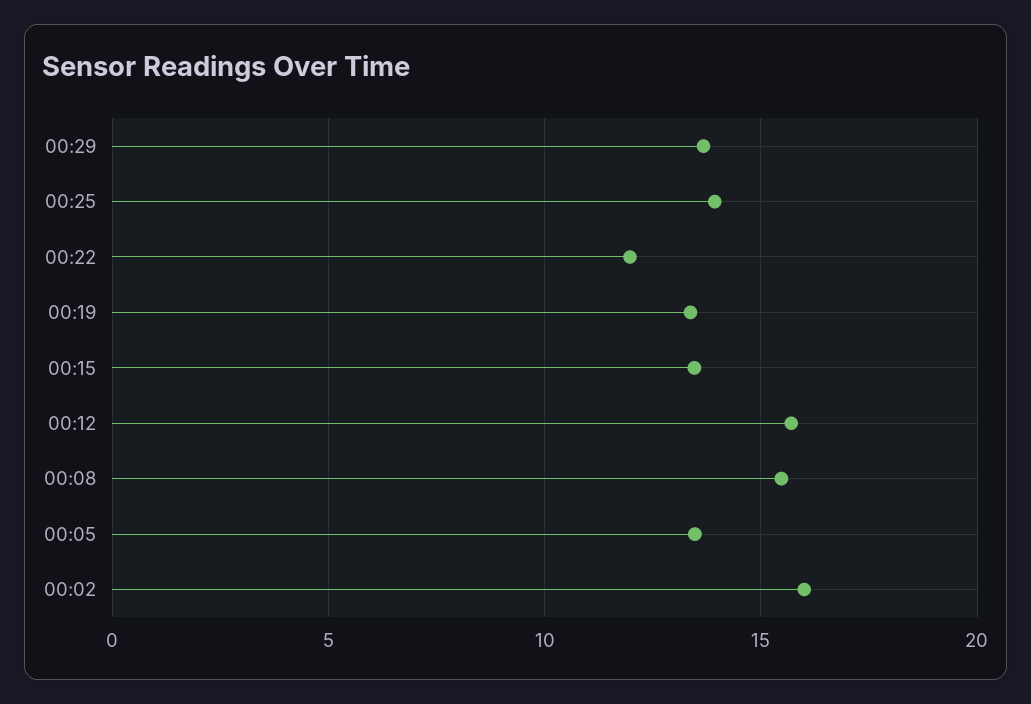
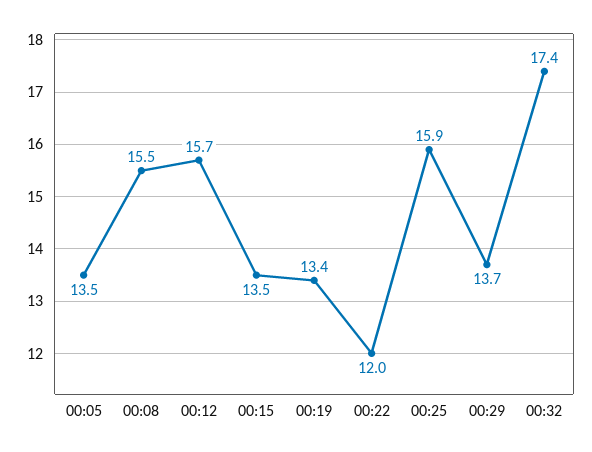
00:25: 14 -> 15.9
00:02: 16 -> none
00:32: none -> 17.4

